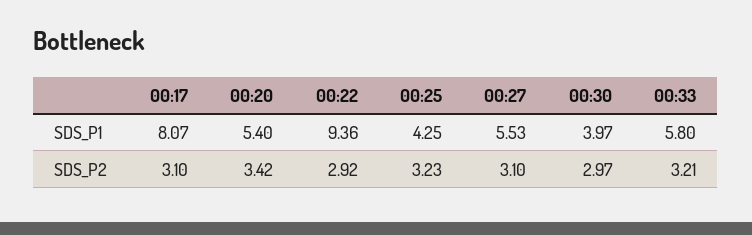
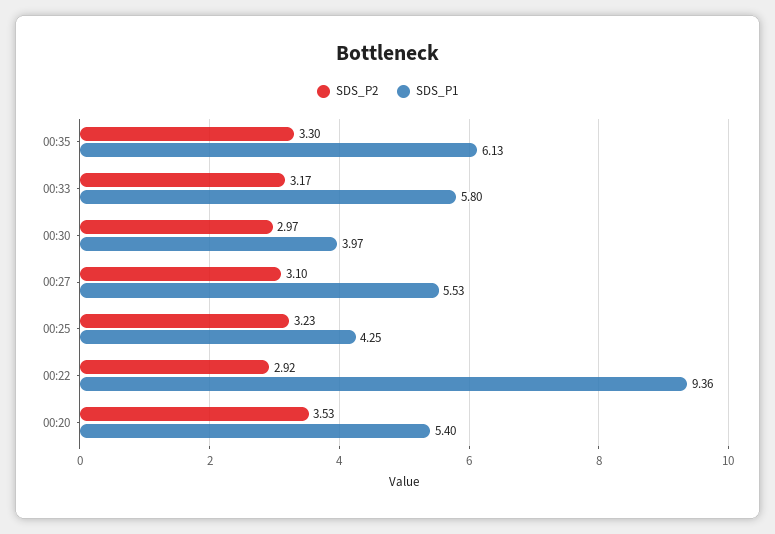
SDS_P1, 00:17: 8.07 -> none
SDS_P2, 00:17: 3.1 -> none
SDS_P2, 00:20: 3.42 -> 3.53
SDS_P2, 00:33: 3.21 -> 3.17
SDS_P2, 00:35: none -> 3.3
SDS_P1, 00:35: none -> 6.13

